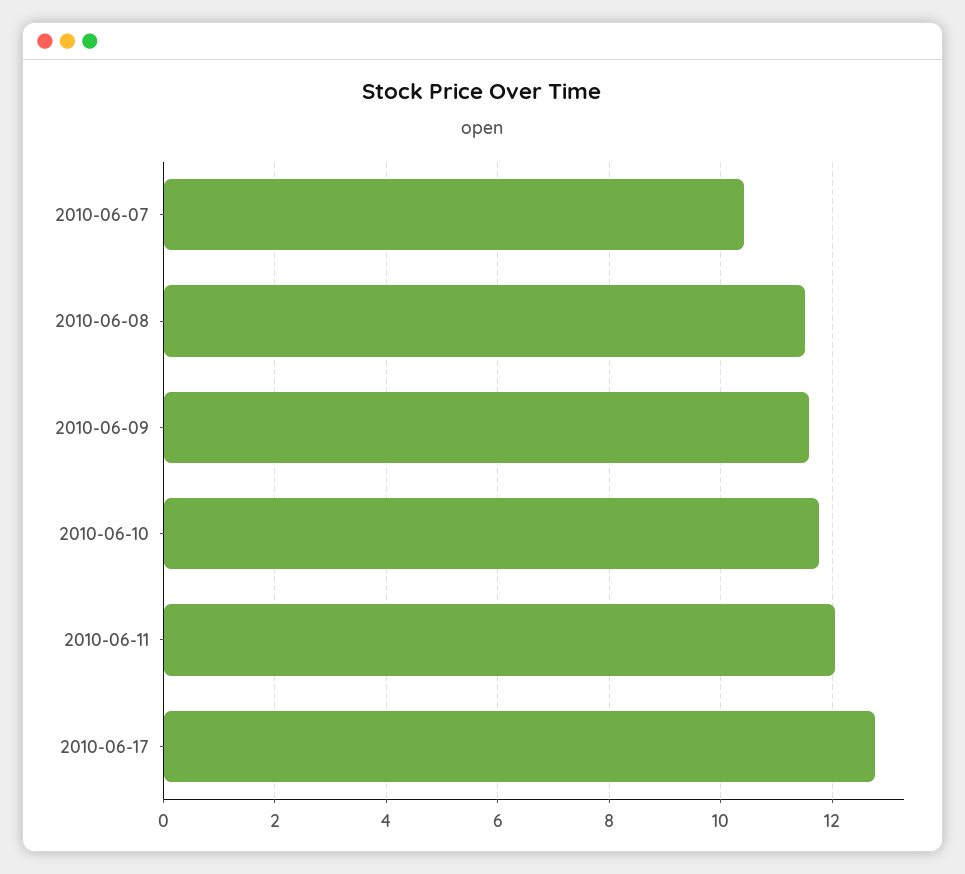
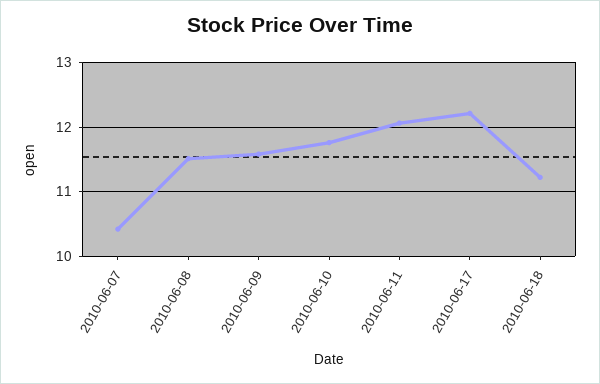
2010-06-17: 12.8 -> 12.2
2010-06-18: none -> 11.2

